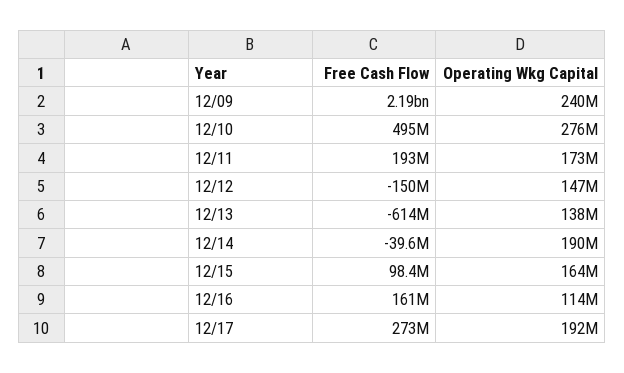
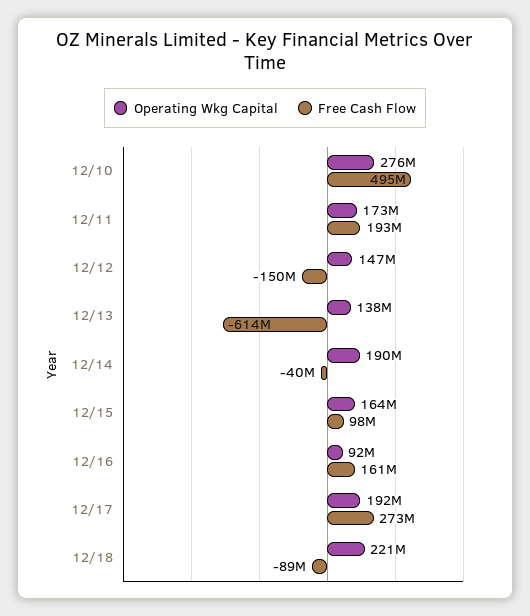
Free Cash Flow, 12/09: 2190000000 -> none
Operating Wkg Capital, 12/09: 240000000 -> none
Operating Wkg Capital, 12/16: 114000000 -> 92000000
Operating Wkg Capital, 12/18: none -> 221000000
Free Cash Flow, 12/18: none -> -89000000

